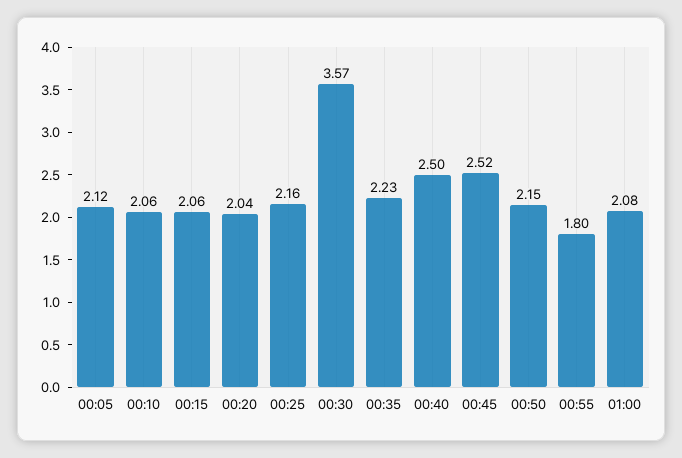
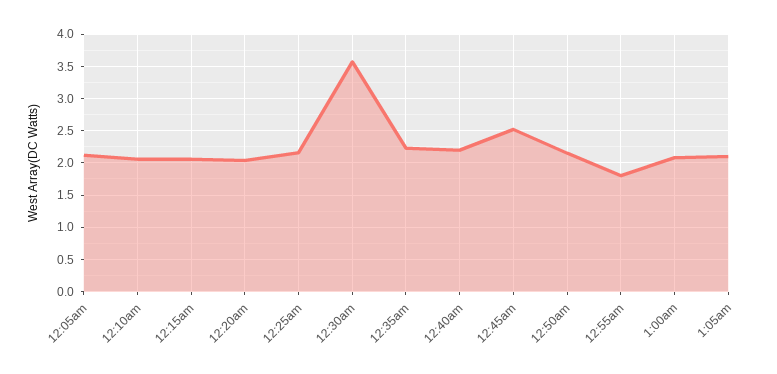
00:40: 2.5 -> 2.2
1:05am: none -> 2.1

